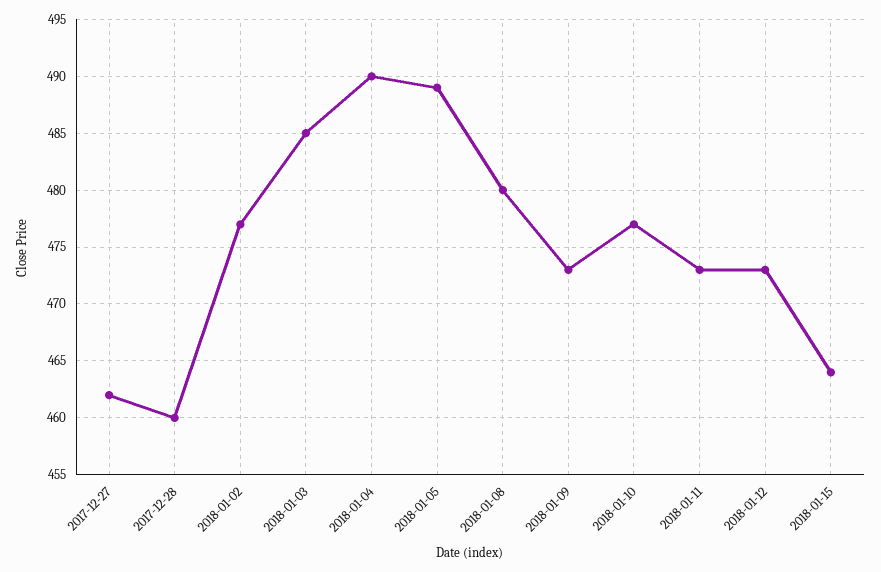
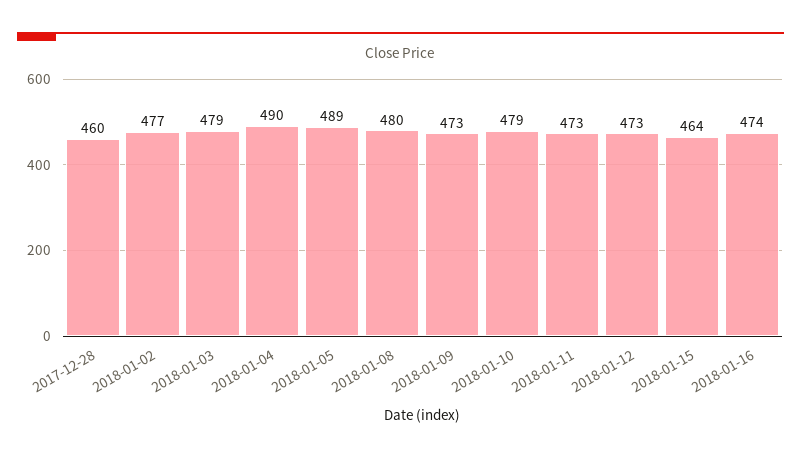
2017-12-27: 462 -> none
2018-01-03: 485 -> 479
2018-01-10: 477 -> 479
2018-01-16: none -> 474

